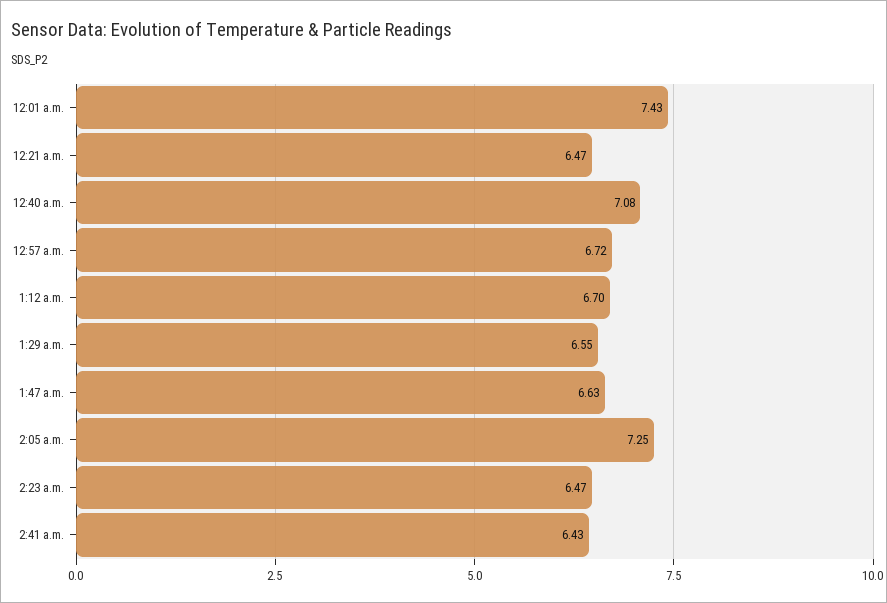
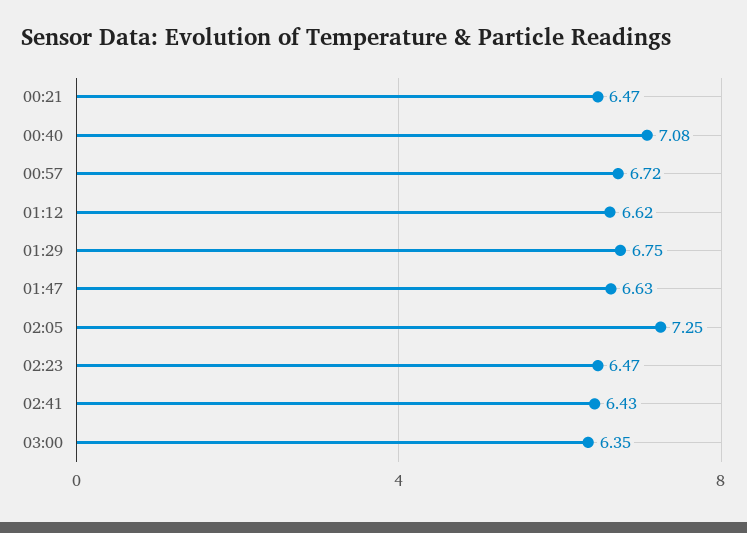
12:01 a.m.: 7.43 -> none
1:12 a.m.: 6.7 -> 6.62
1:29 a.m.: 6.55 -> 6.75
03:00: none -> 6.35

